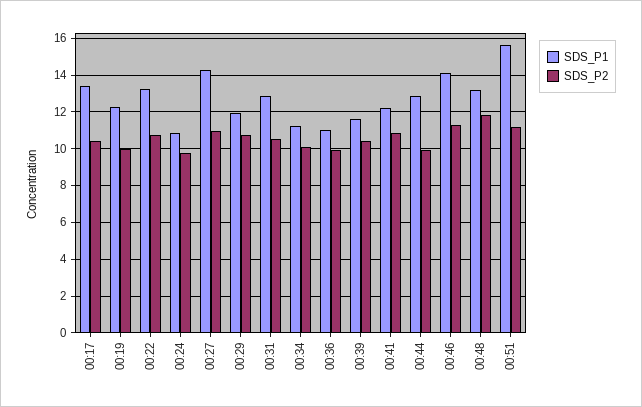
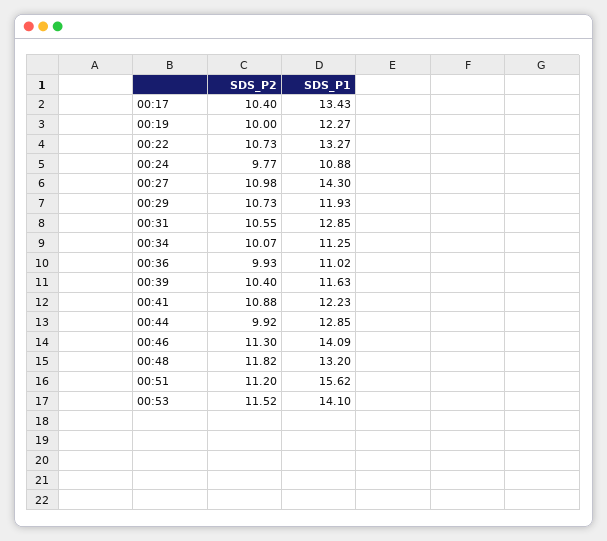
SDS_P2, 00:53: none -> 11.52
SDS_P1, 00:53: none -> 14.1

